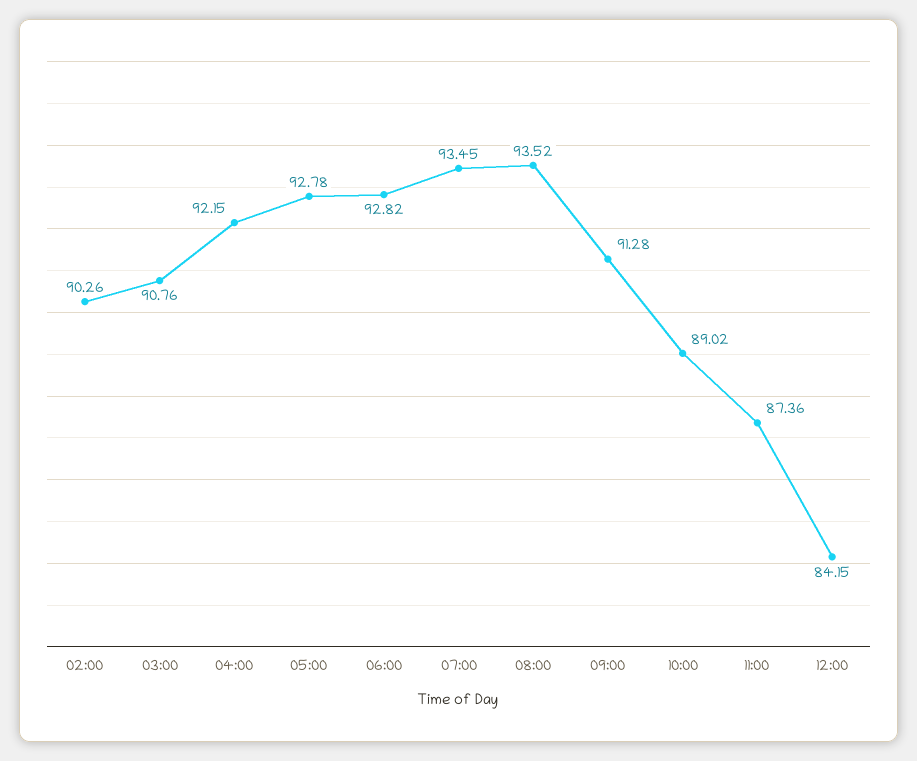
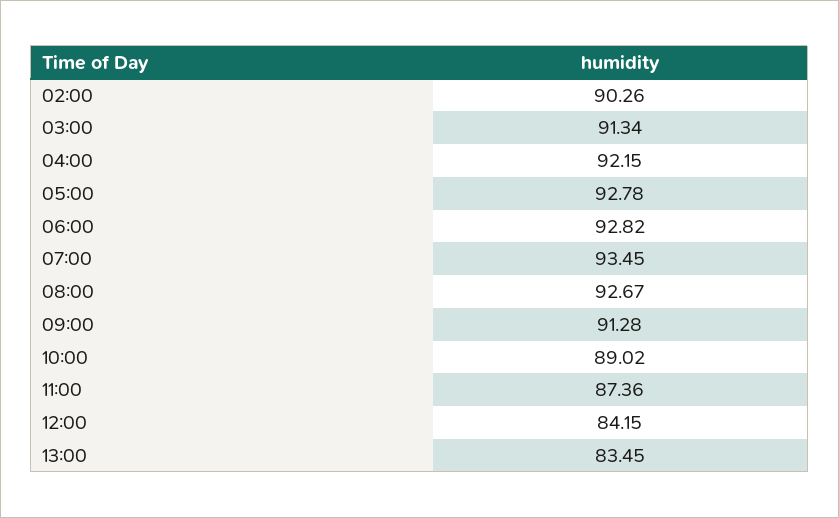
03:00: 90.76 -> 91.34
08:00: 93.52 -> 92.67
13:00: none -> 83.45

